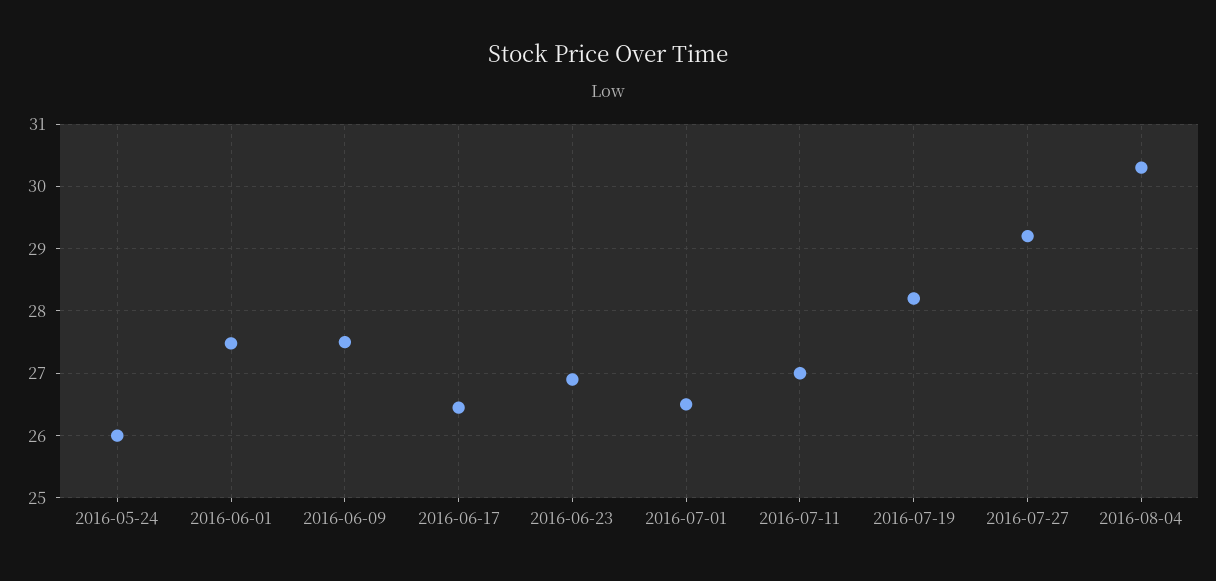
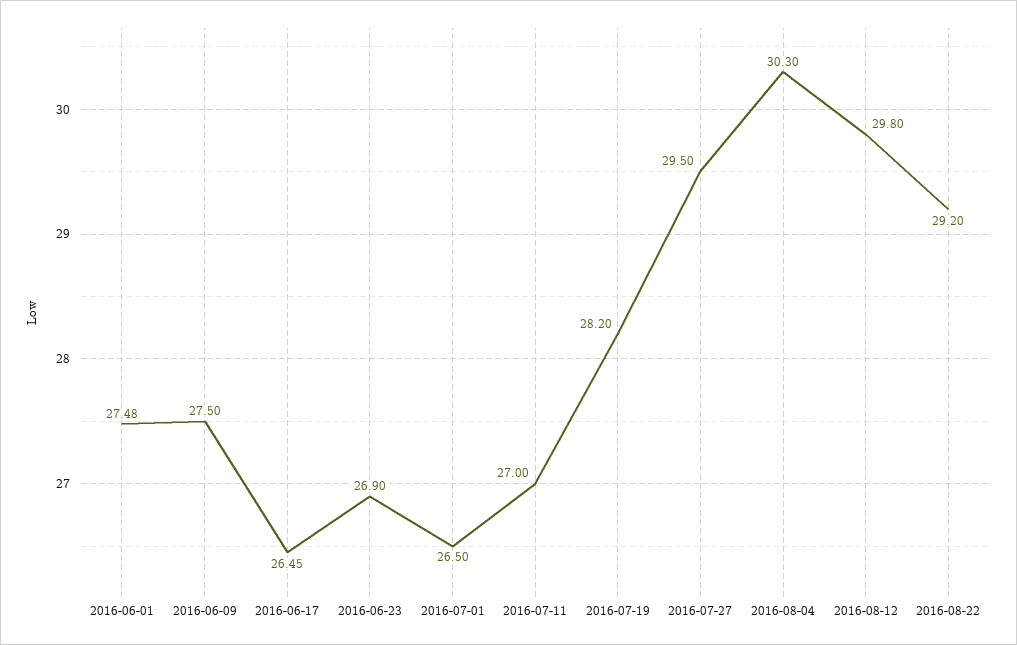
2016-05-24: 26 -> none
2016-07-27: 29.2 -> 29.5
2016-08-12: none -> 29.8
2016-08-22: none -> 29.2

